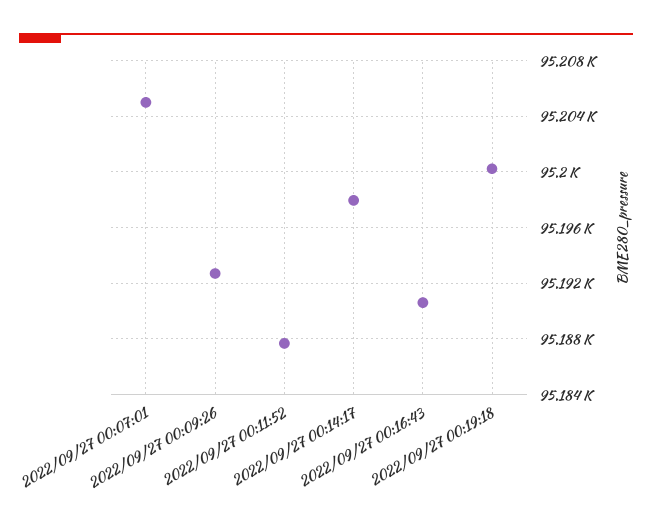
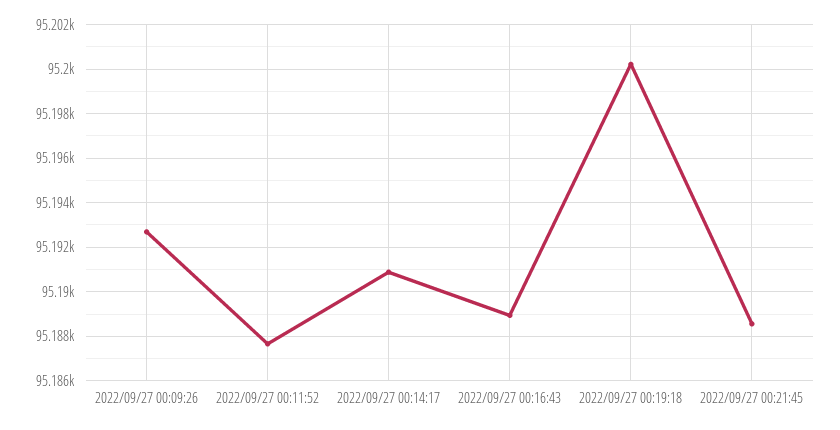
2022/09/27 00:07:01: 95205 -> none
2022/09/27 00:14:17: 95198 -> 95191
2022/09/27 00:16:43: 95190.5 -> 95189
2022/09/27 00:21:45: none -> 95188.5

